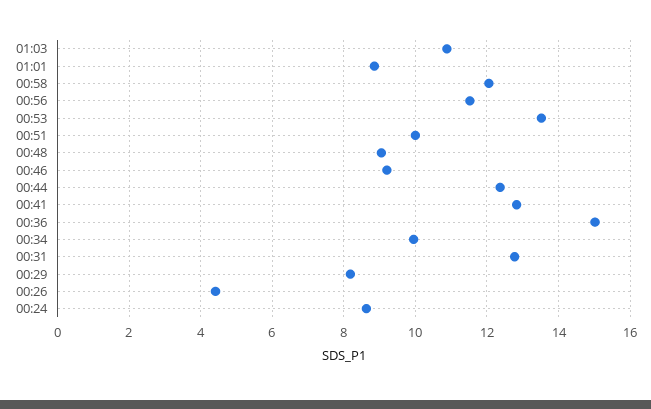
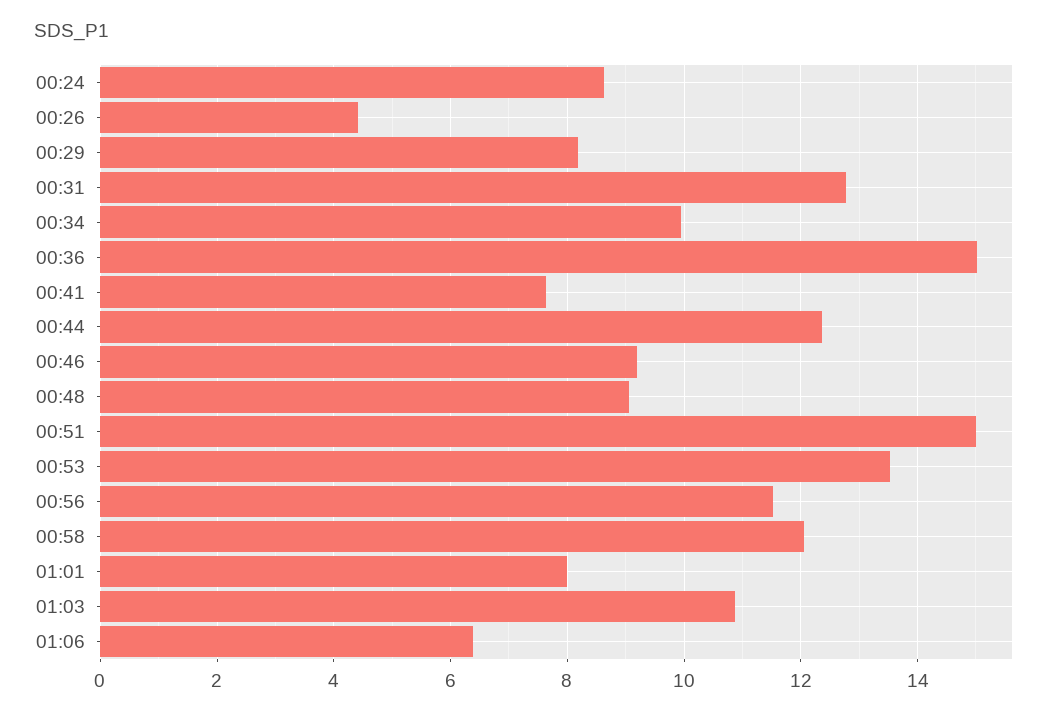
01:01: 8.8 -> 8
00:51: 10 -> 15
00:41: 12.8 -> 7.6
01:06: none -> 6.4

